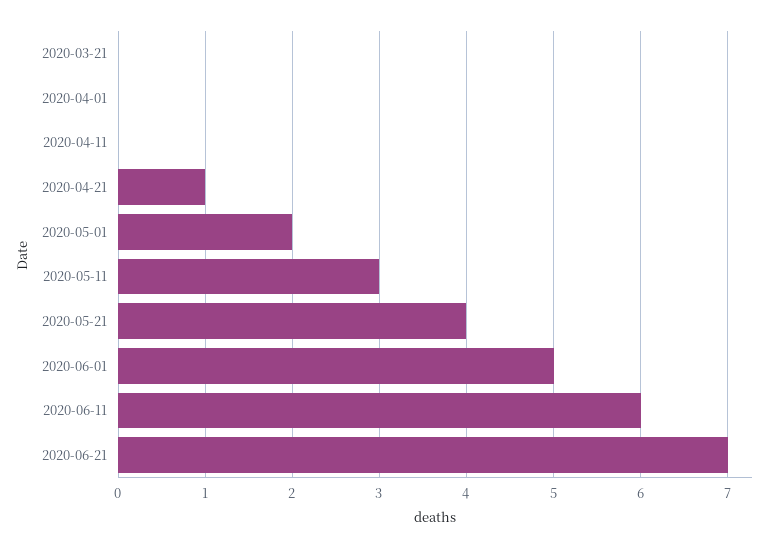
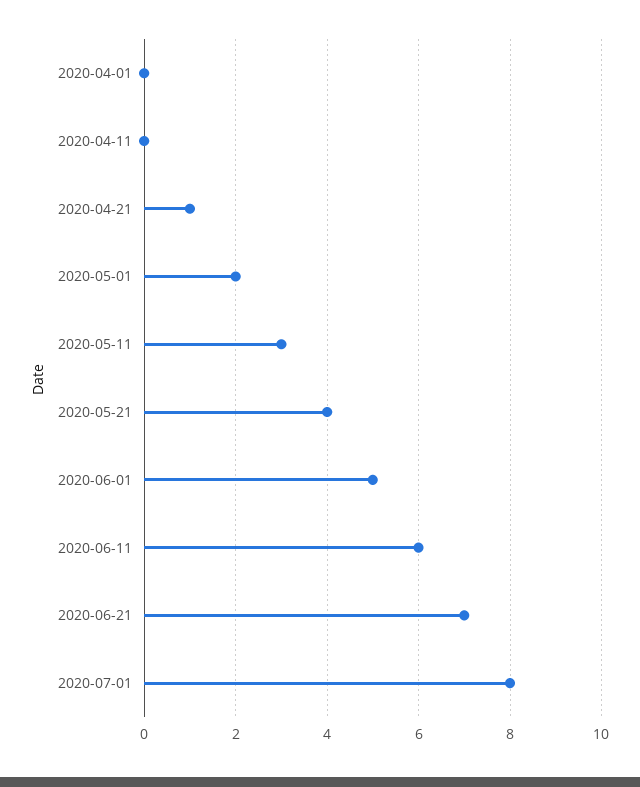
2020-03-21: 0 -> none
2020-07-01: none -> 8

